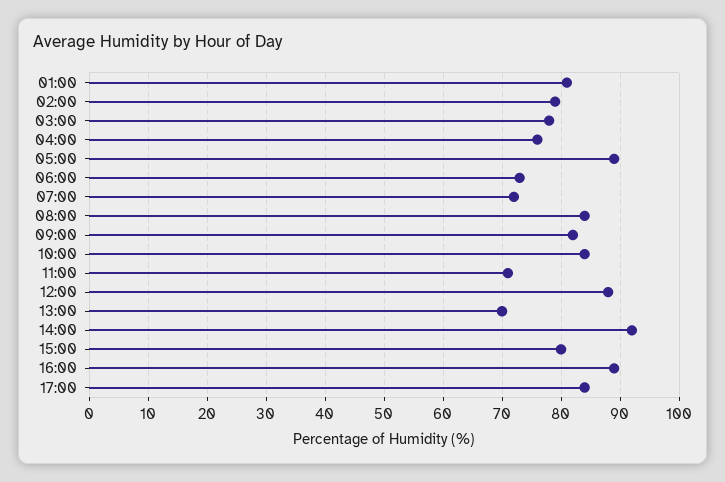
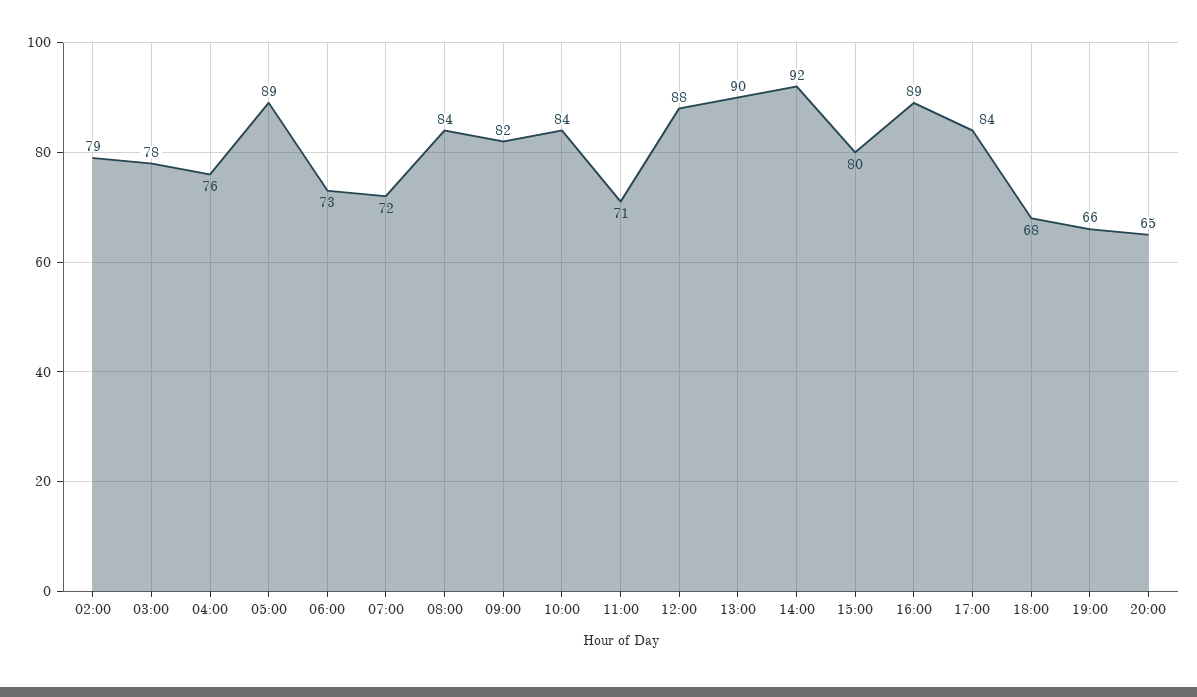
01:00: 80 -> none
13:00: 70 -> 90
18:00: none -> 68
19:00: none -> 66
20:00: none -> 65

